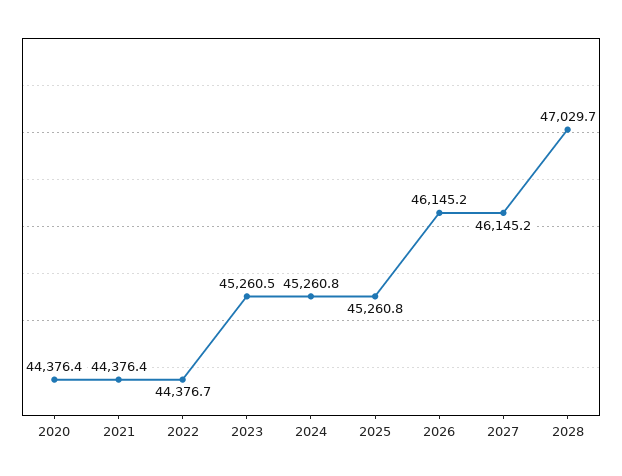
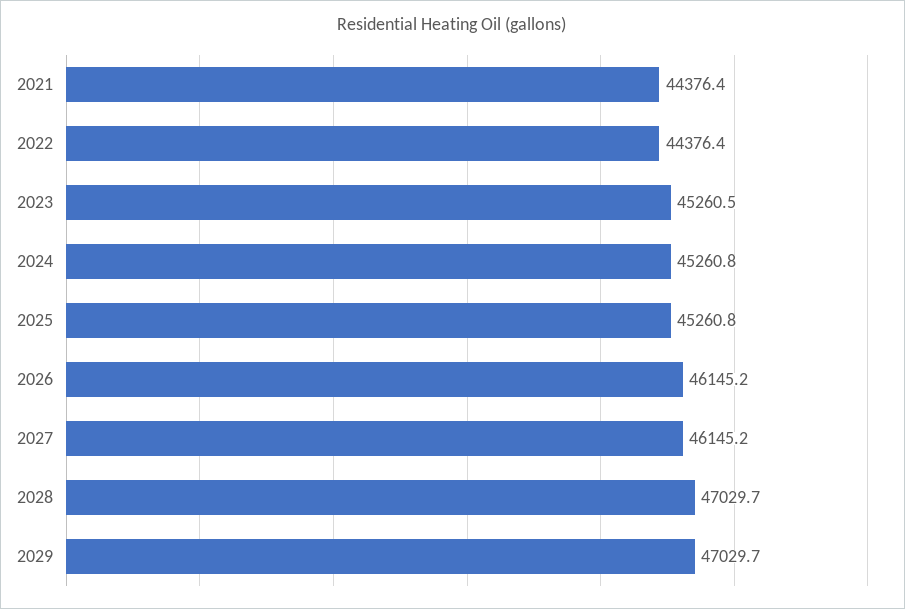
2020: 44376.4 -> none
2022: 44376.7 -> 44376.4
2029: none -> 47029.7

